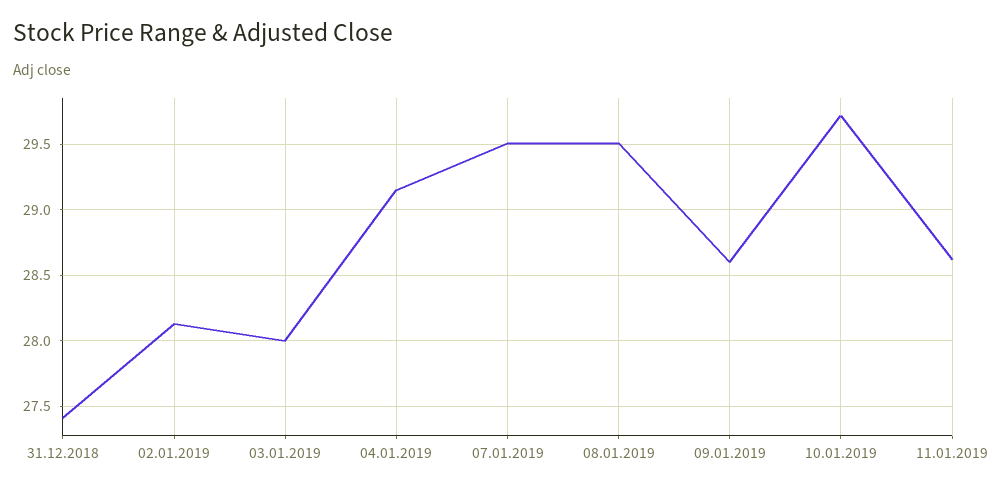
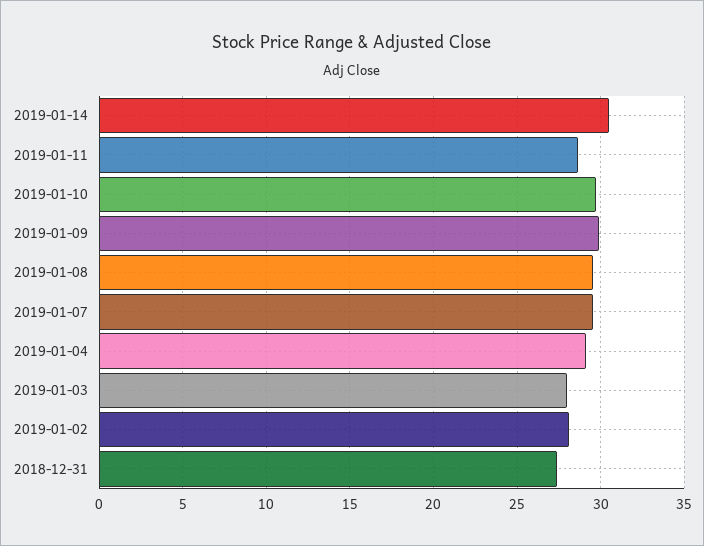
09.01.2019: 28.6 -> 30
2019-01-14: none -> 30.5

